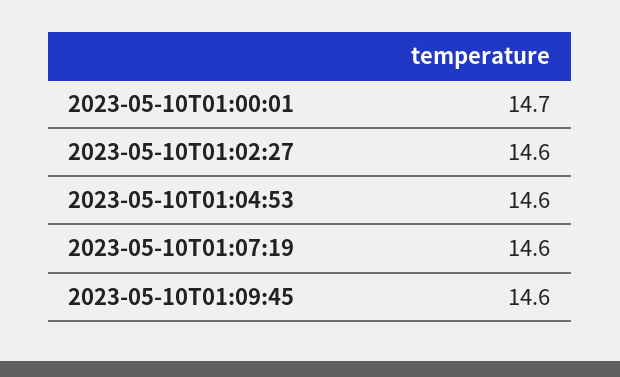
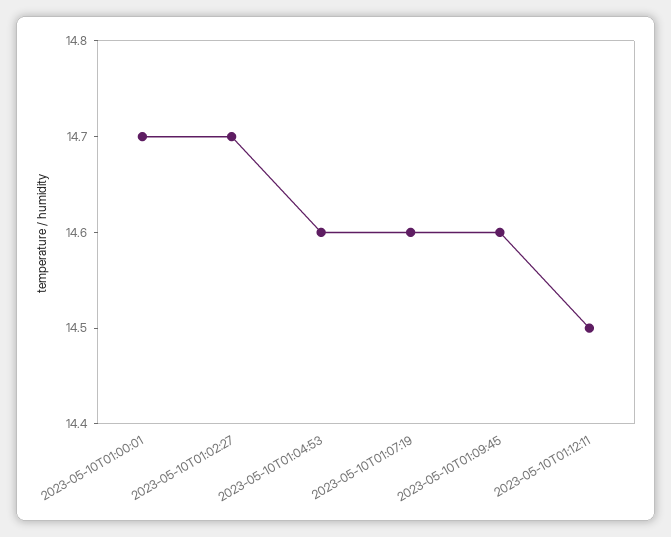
2023-05-10T01:02:27: 14.6 -> 14.7
2023-05-10T01:12:11: none -> 14.5

